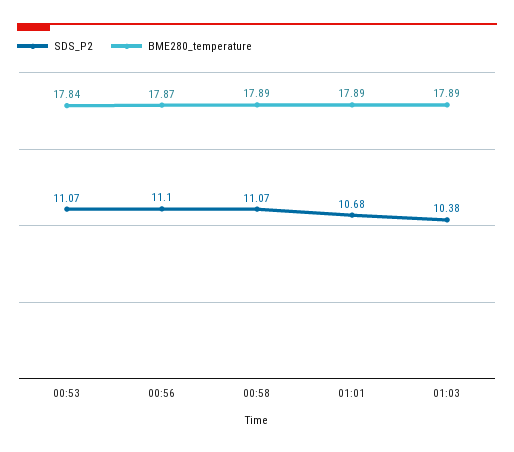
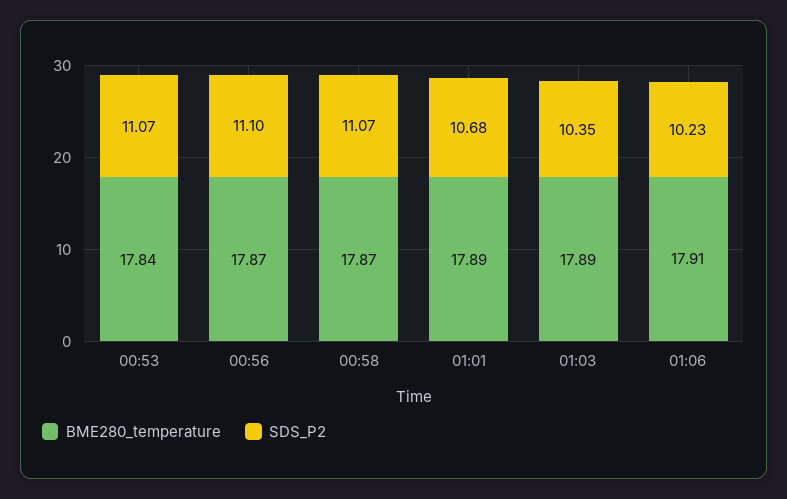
BME280_temperature, 00:58: 17.89 -> 17.87
SDS_P2, 01:03: 10.38 -> 10.35
BME280_temperature, 01:06: none -> 17.91
SDS_P2, 01:06: none -> 10.23

